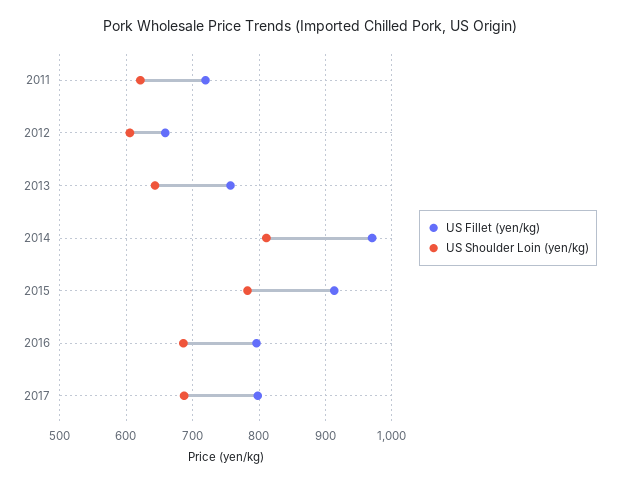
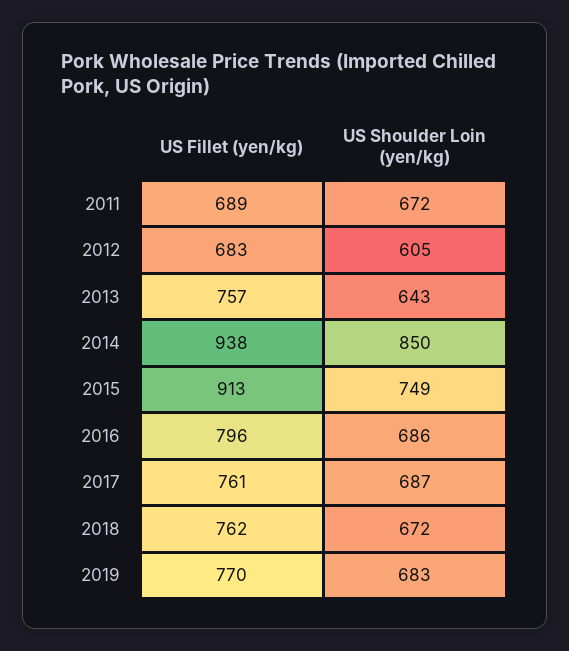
US Fillet (yen/kg), 2011: 720 -> 689
US Shoulder Loin (yen/kg), 2011: 620 -> 672
US Fillet (yen/kg), 2012: 660 -> 683
US Fillet (yen/kg), 2014: 970 -> 938
US Shoulder Loin (yen/kg), 2014: 810 -> 850
US Shoulder Loin (yen/kg), 2015: 780 -> 749
US Fillet (yen/kg), 2017: 800 -> 761
US Fillet (yen/kg), 2018: none -> 762
US Shoulder Loin (yen/kg), 2018: none -> 672
US Fillet (yen/kg), 2019: none -> 770
US Shoulder Loin (yen/kg), 2019: none -> 683

